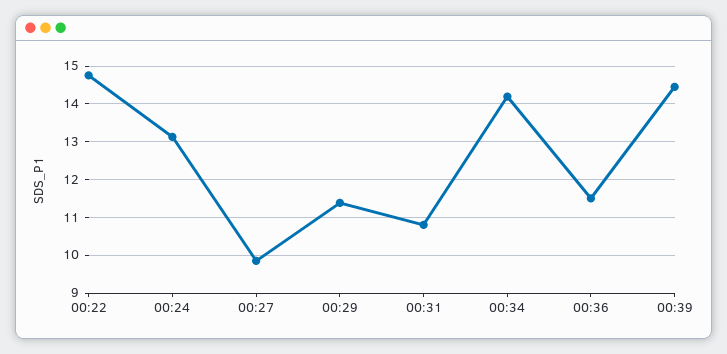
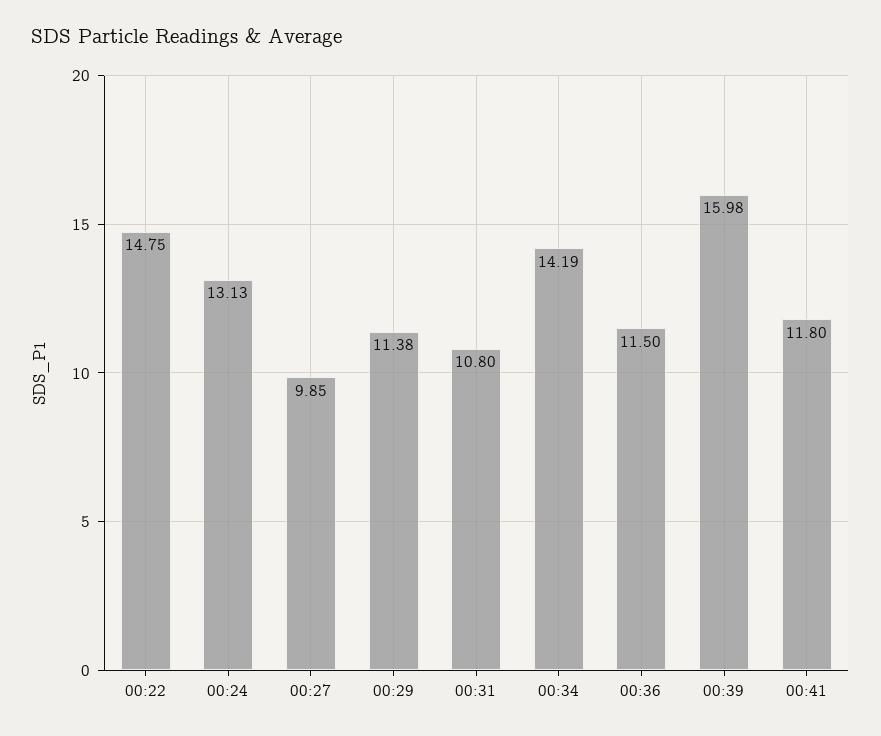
00:39: 14.4 -> 15.98
00:41: none -> 11.8

